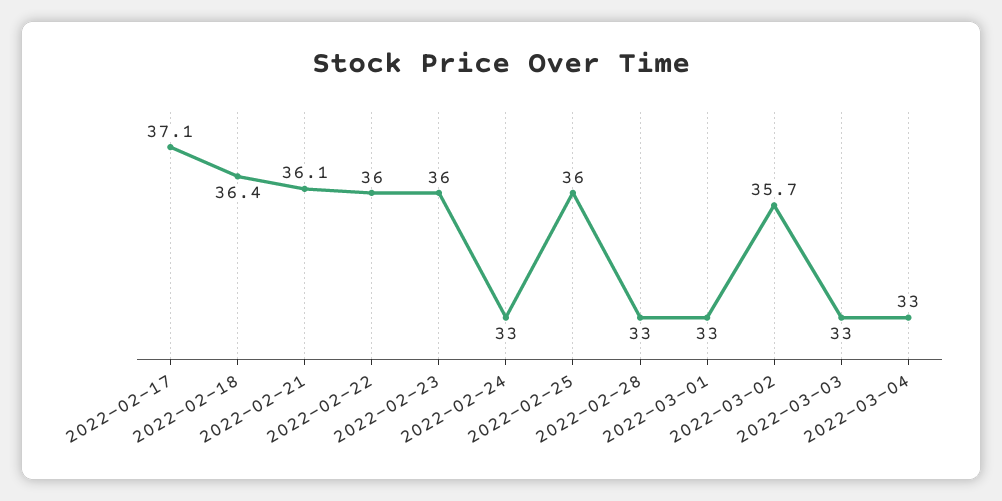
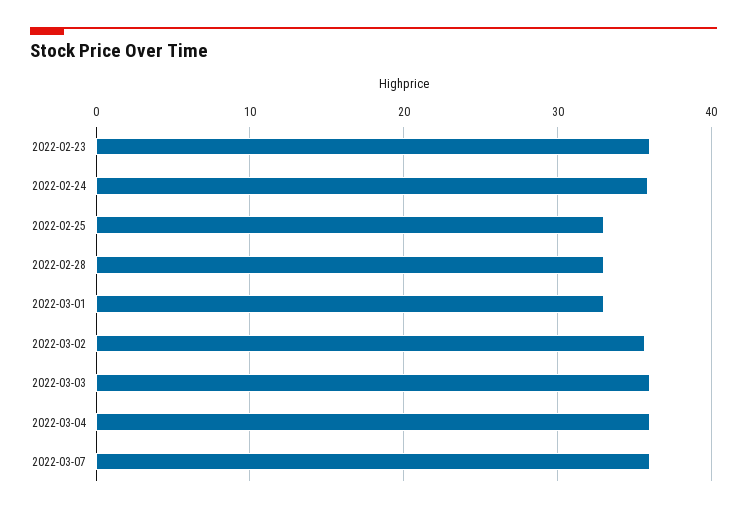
2022-02-17: 37.1 -> none
2022-02-18: 36.4 -> none
2022-02-21: 36.1 -> none
2022-02-22: 36 -> none
2022-02-24: 33 -> 36
2022-02-25: 36 -> 33
2022-03-03: 33 -> 36
2022-03-04: 33 -> 36
2022-03-07: none -> 36

